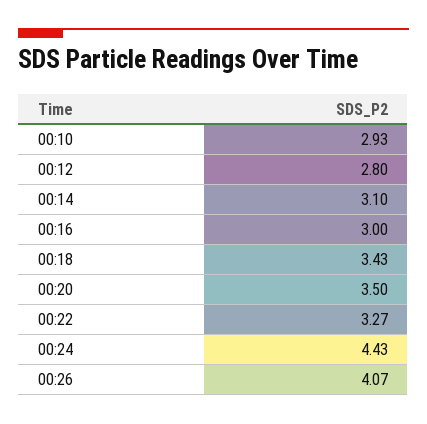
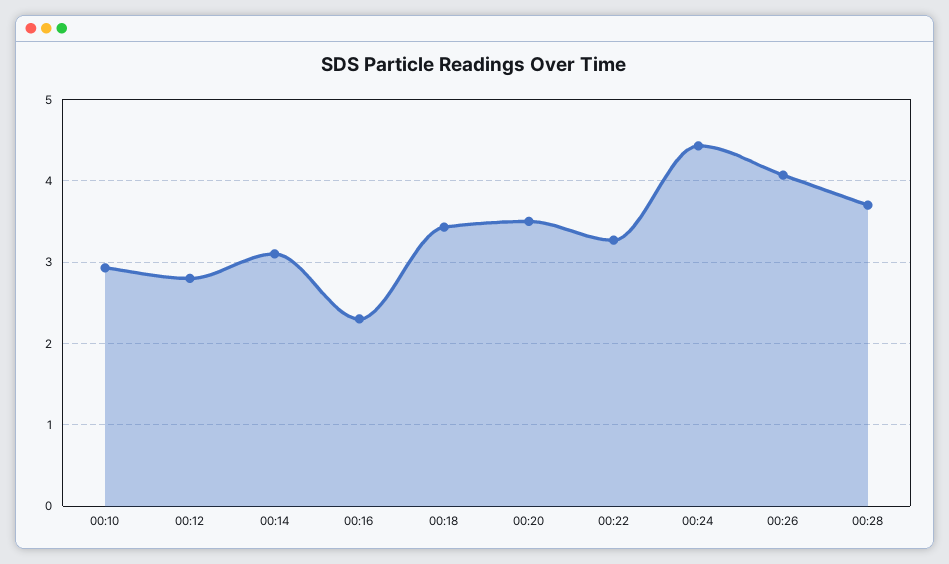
00:16: 3 -> 2.3
00:28: none -> 3.7

